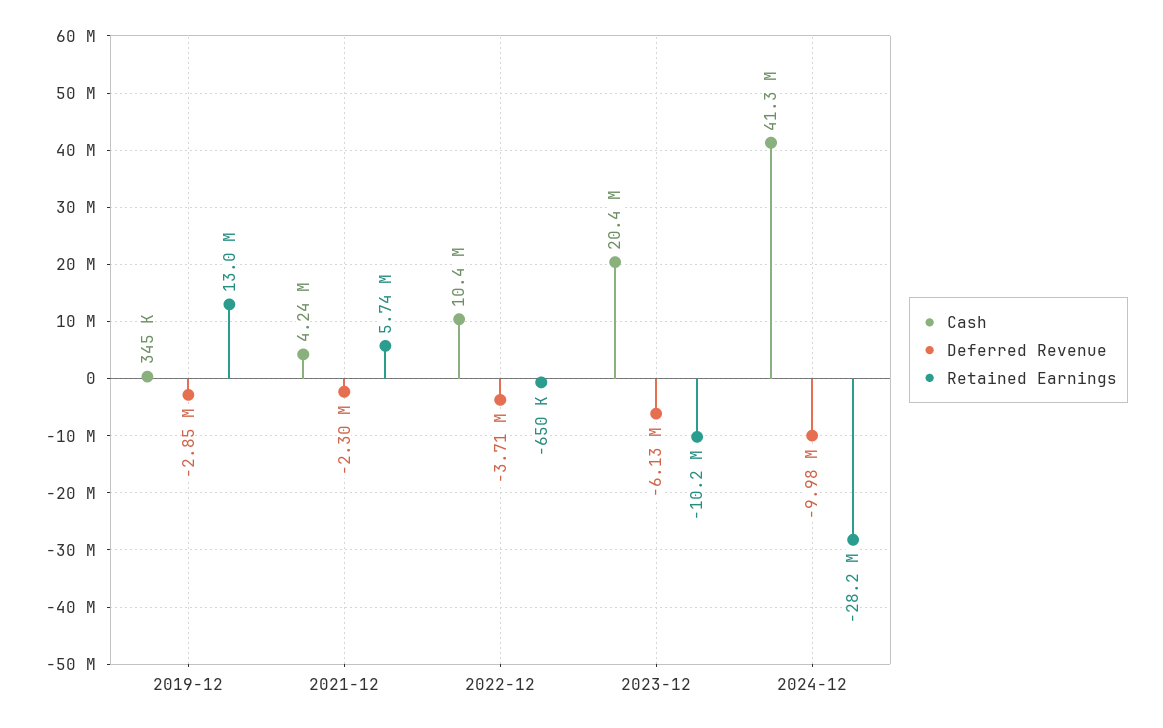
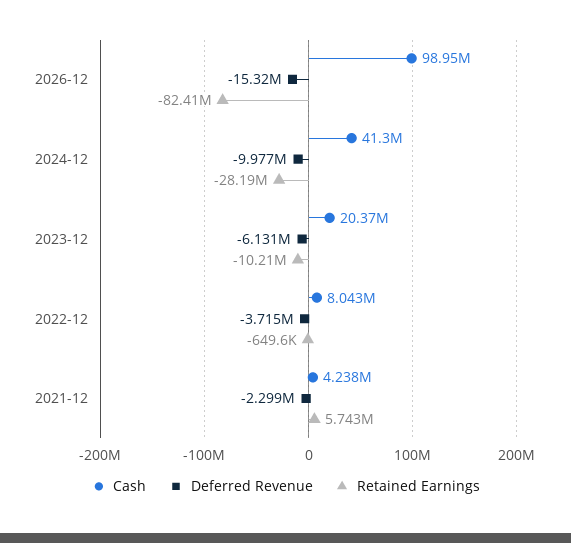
Cash, 2019-12: 345000 -> none
Deferred Revenue, 2019-12: -2850000 -> none
Retained Earnings, 2019-12: 13000000 -> none
Cash, 2022-12: 10400000 -> 8043000
Cash, 2026-12: none -> 98950000
Deferred Revenue, 2026-12: none -> -15320000
Retained Earnings, 2026-12: none -> -82410000

